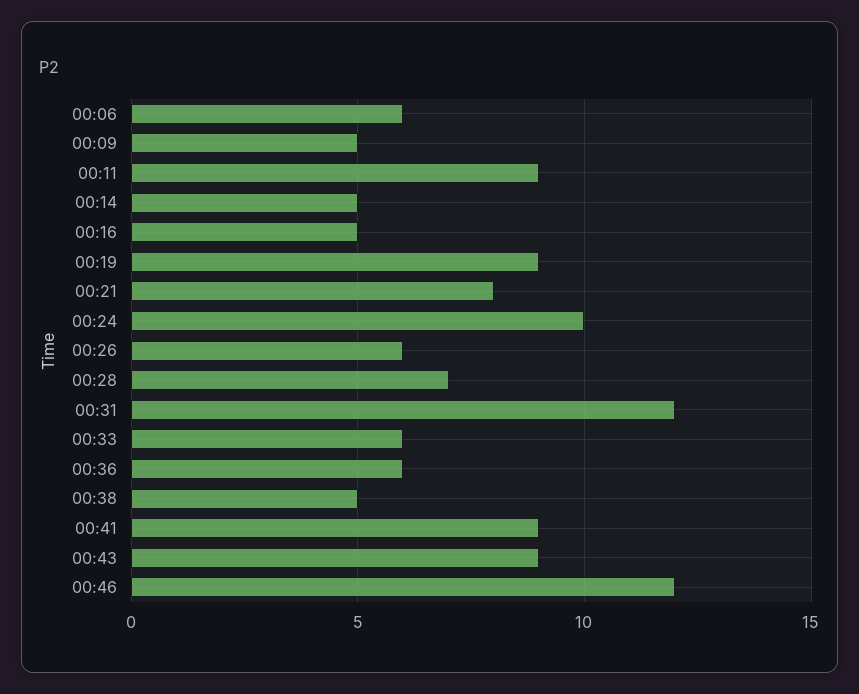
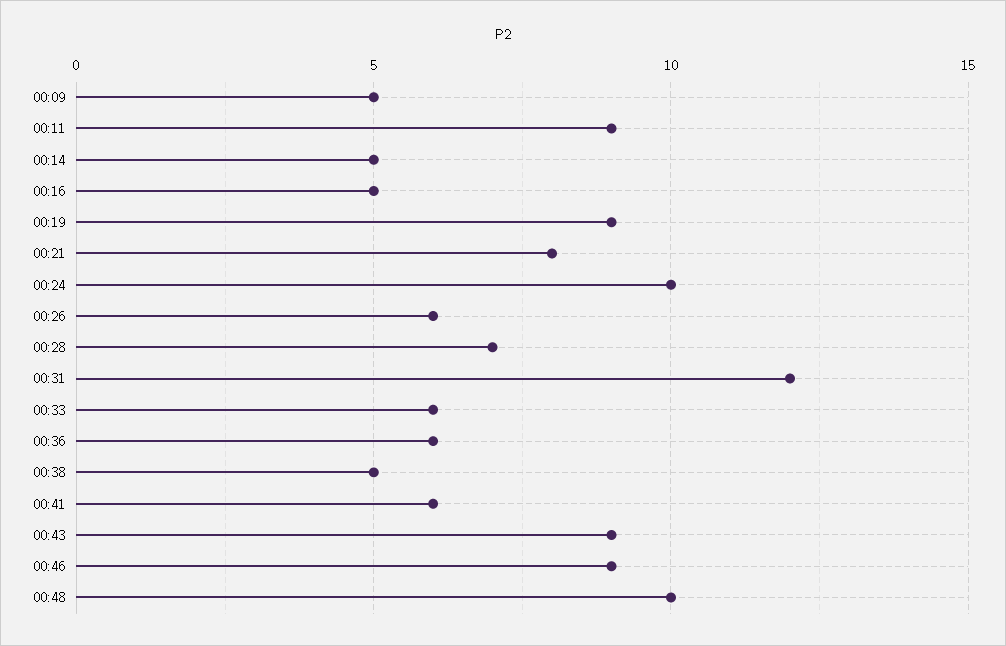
00:06: 6 -> none
00:41: 9 -> 6
00:46: 12 -> 9
00:48: none -> 10

